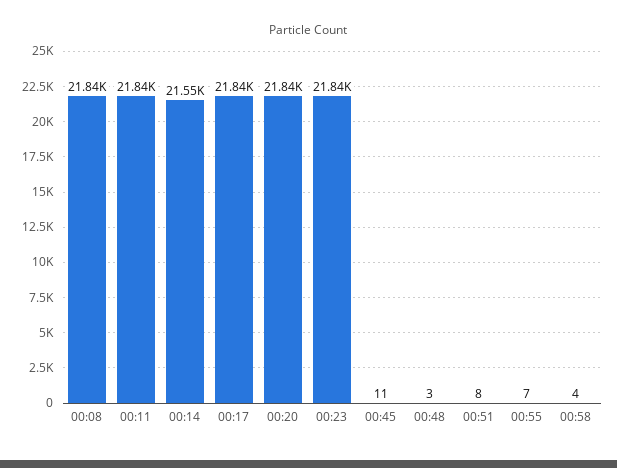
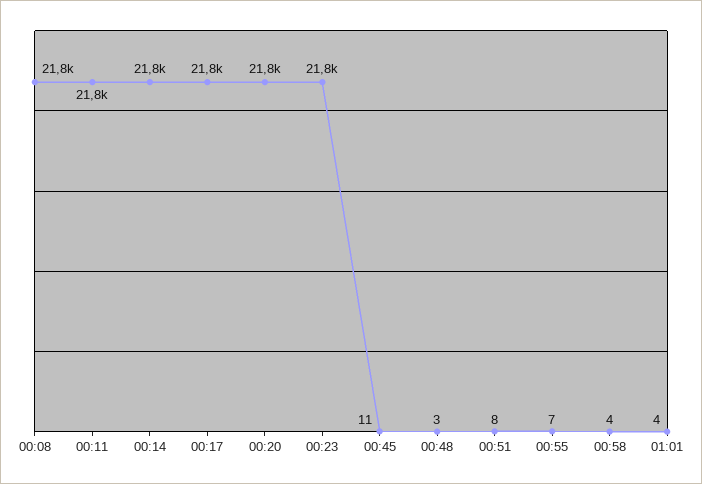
00:14: 21550 -> 21800
01:01: none -> 4

